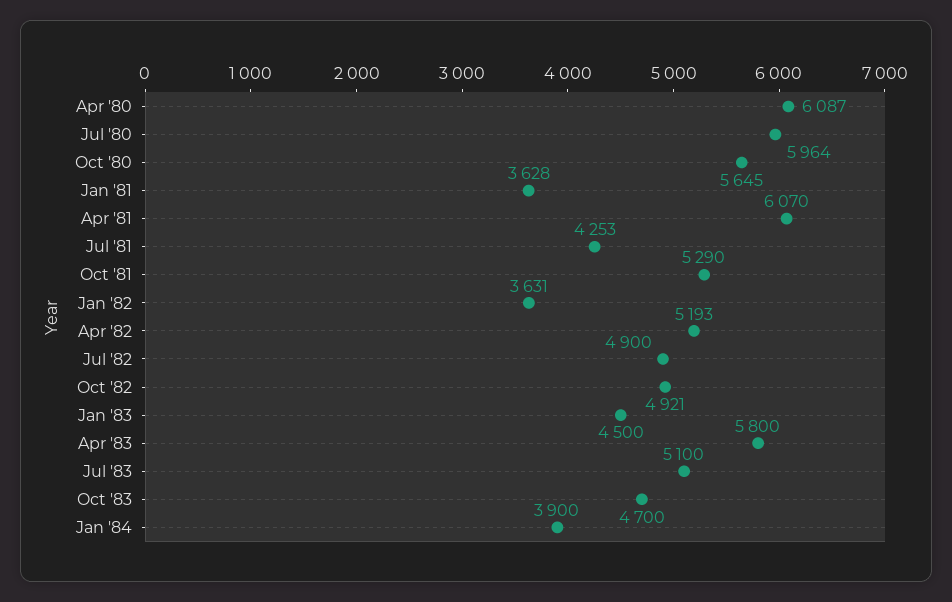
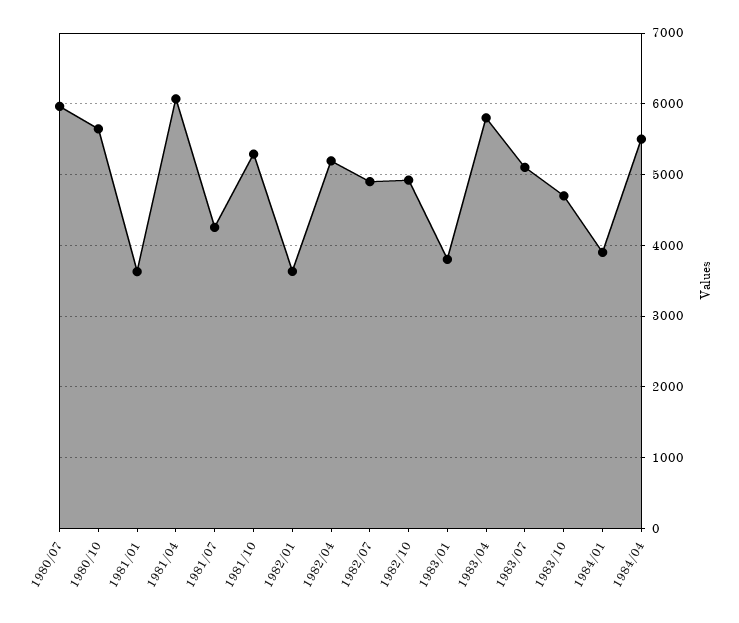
Apr '80: 6087 -> none
Jan '83: 4500 -> 3800
1984/04: none -> 5500

